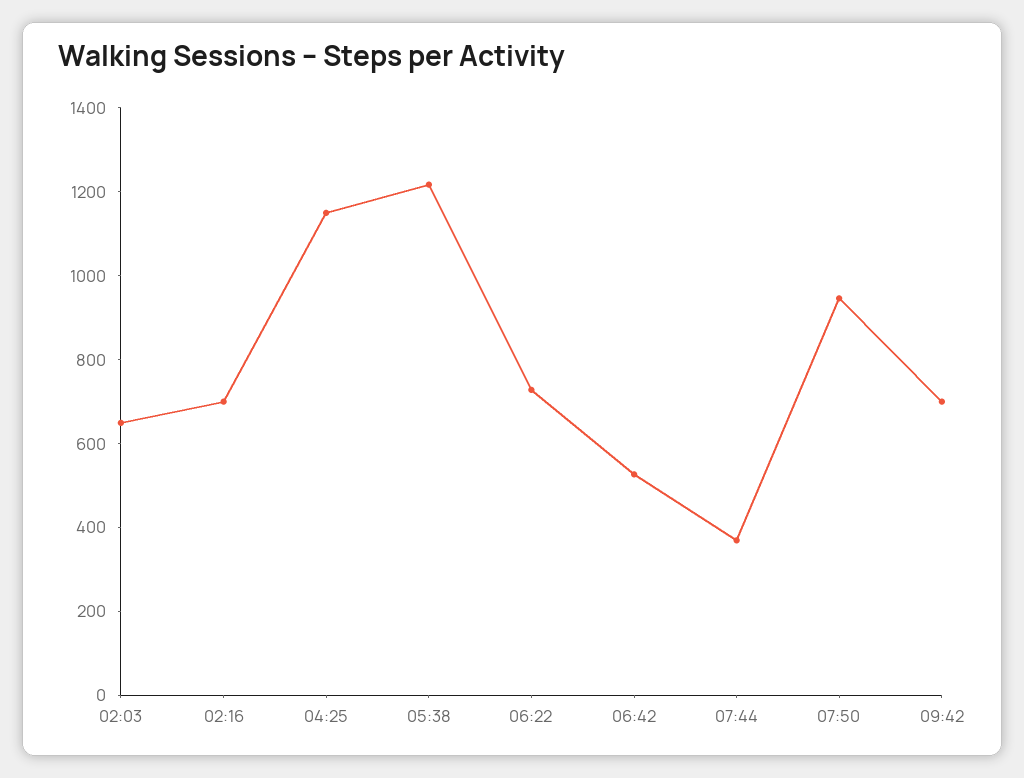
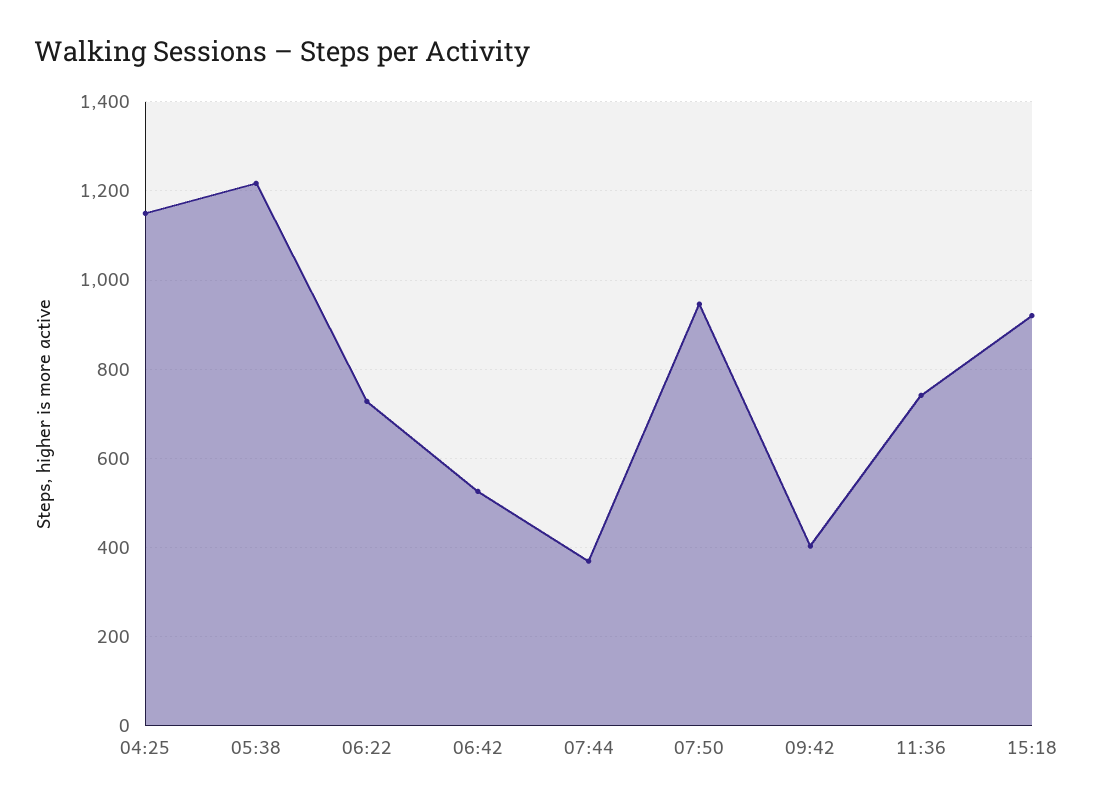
02:03: 650 -> none
02:16: 700 -> none
09:42: 700 -> 400
11:36: none -> 740
15:18: none -> 920

